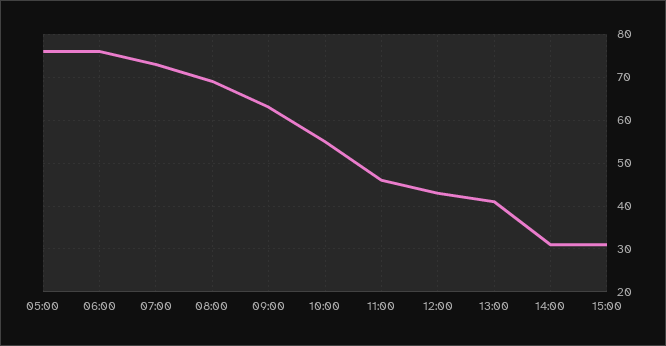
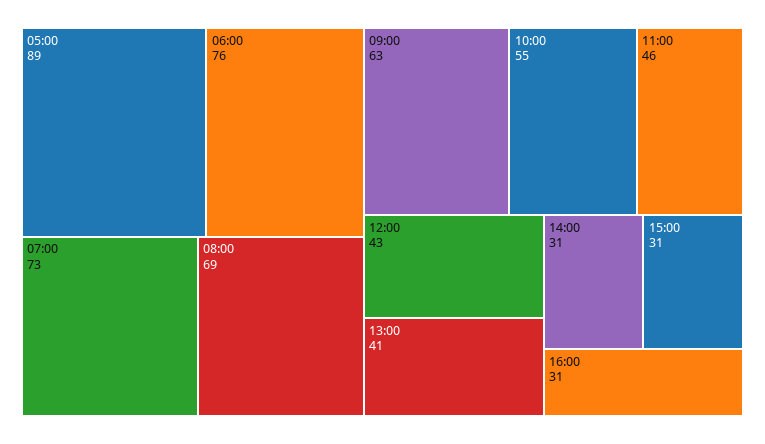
05:00: 75 -> 89
16:00: none -> 31

